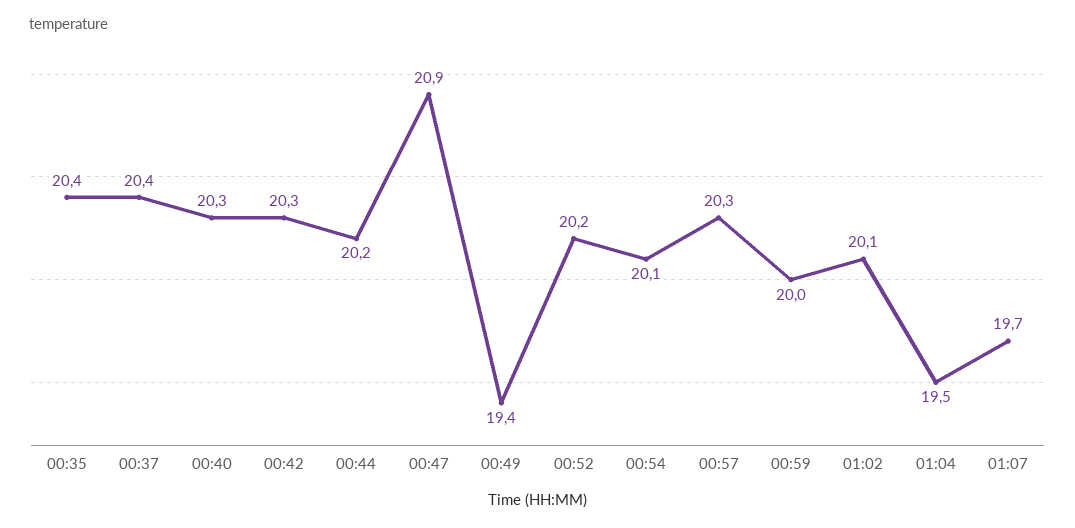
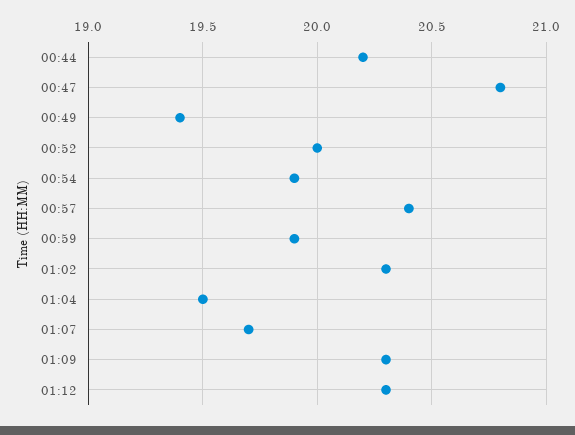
00:35: 20.4 -> none
00:37: 20.4 -> none
00:40: 20.3 -> none
00:42: 20.3 -> none
00:47: 20.9 -> 20.8
00:52: 20.2 -> 20
00:54: 20.1 -> 19.9
00:57: 20.3 -> 20.4
00:59: 20 -> 19.9
01:02: 20.1 -> 20.3
01:09: none -> 20.3
01:12: none -> 20.3

